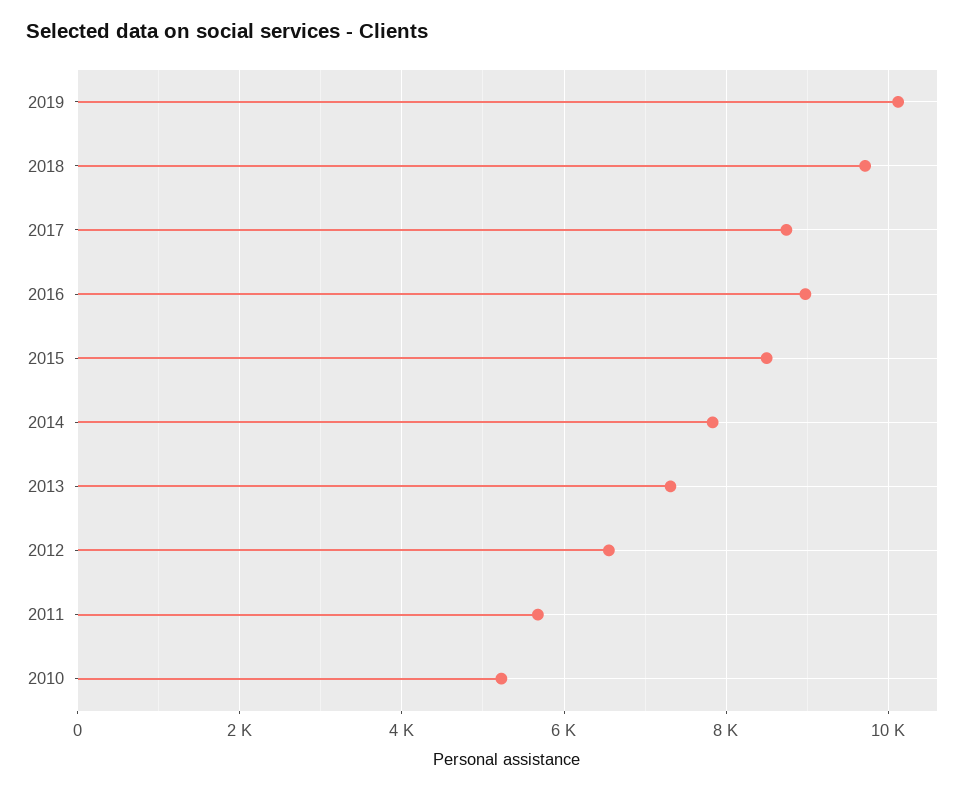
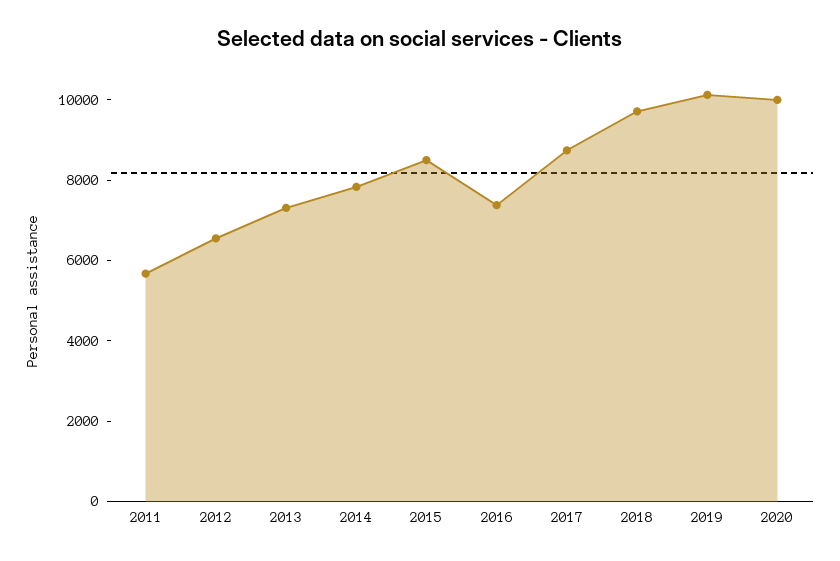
2016: 9000 -> 7500
2010: 5200 -> none
2020: none -> 10000

